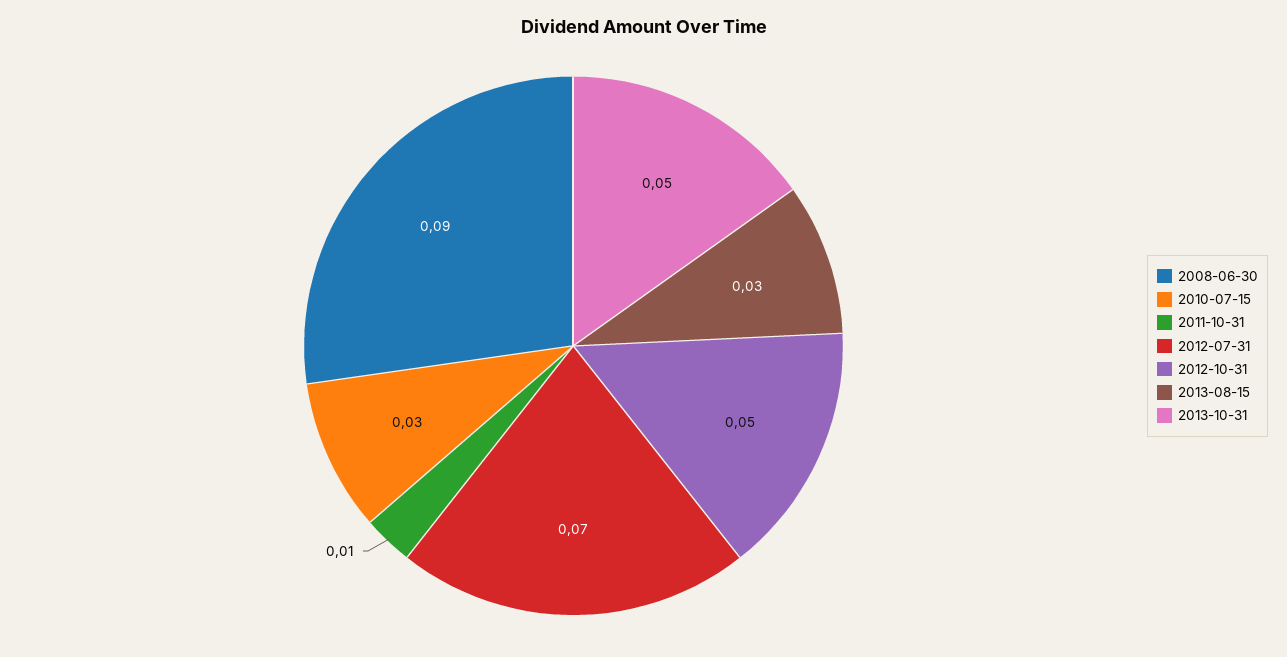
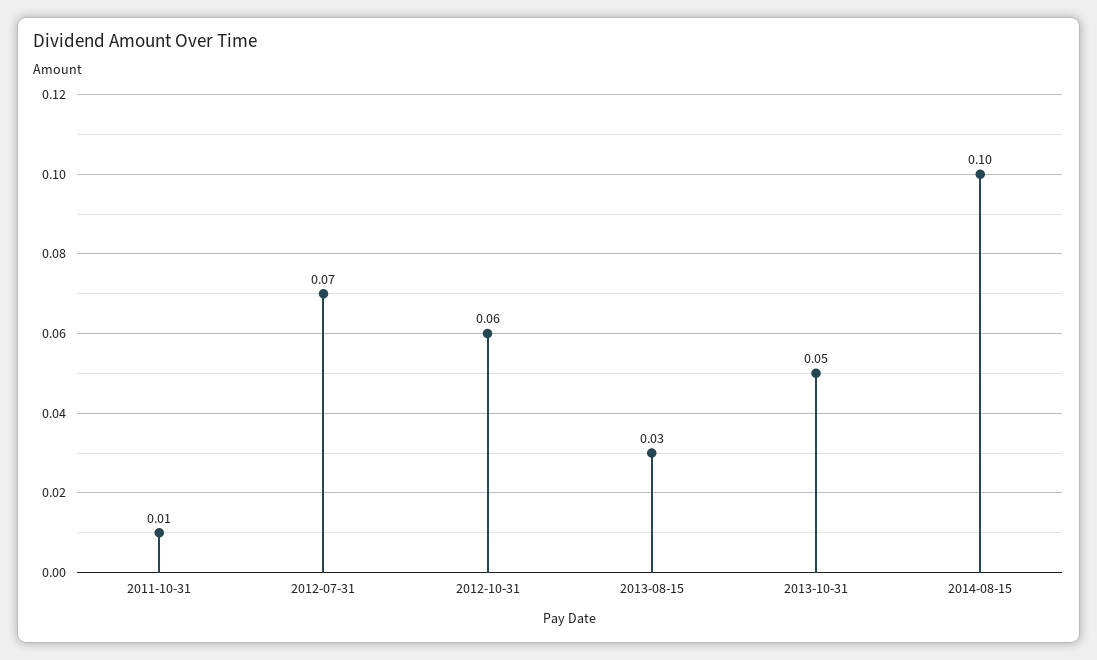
2008-06-30: 0.09 -> none
2010-07-15: 0.03 -> none
2012-10-31: 0.05 -> 0.06
2014-08-15: none -> 0.1

